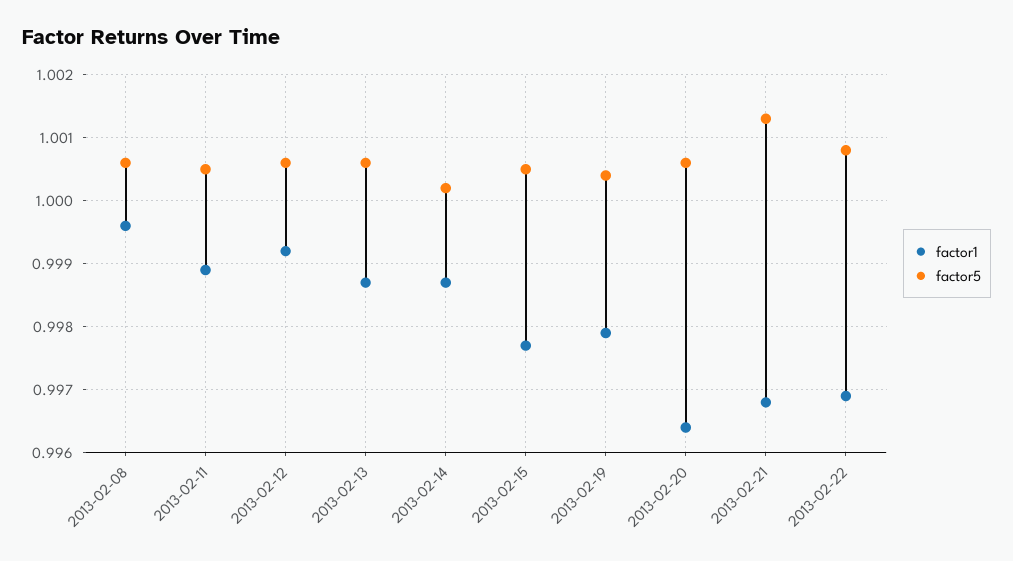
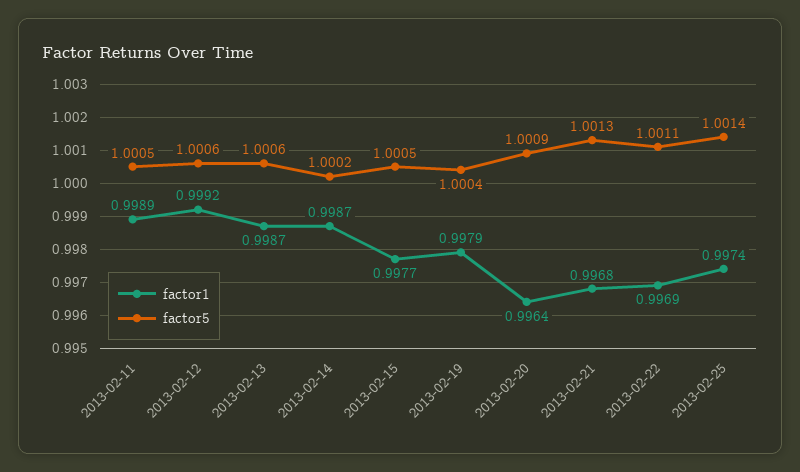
factor1, 2013-02-08: 0.9996 -> none
factor5, 2013-02-08: 1.0006 -> none
factor5, 2013-02-20: 1.0006 -> 1.0009
factor5, 2013-02-22: 1.0008 -> 1.0011
factor1, 2013-02-25: none -> 0.9974
factor5, 2013-02-25: none -> 1.0014

